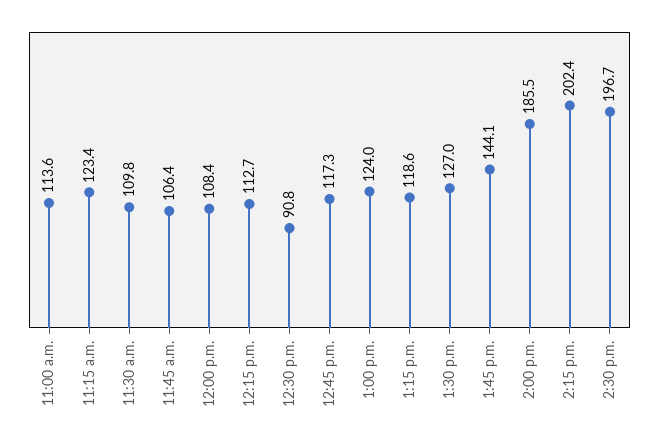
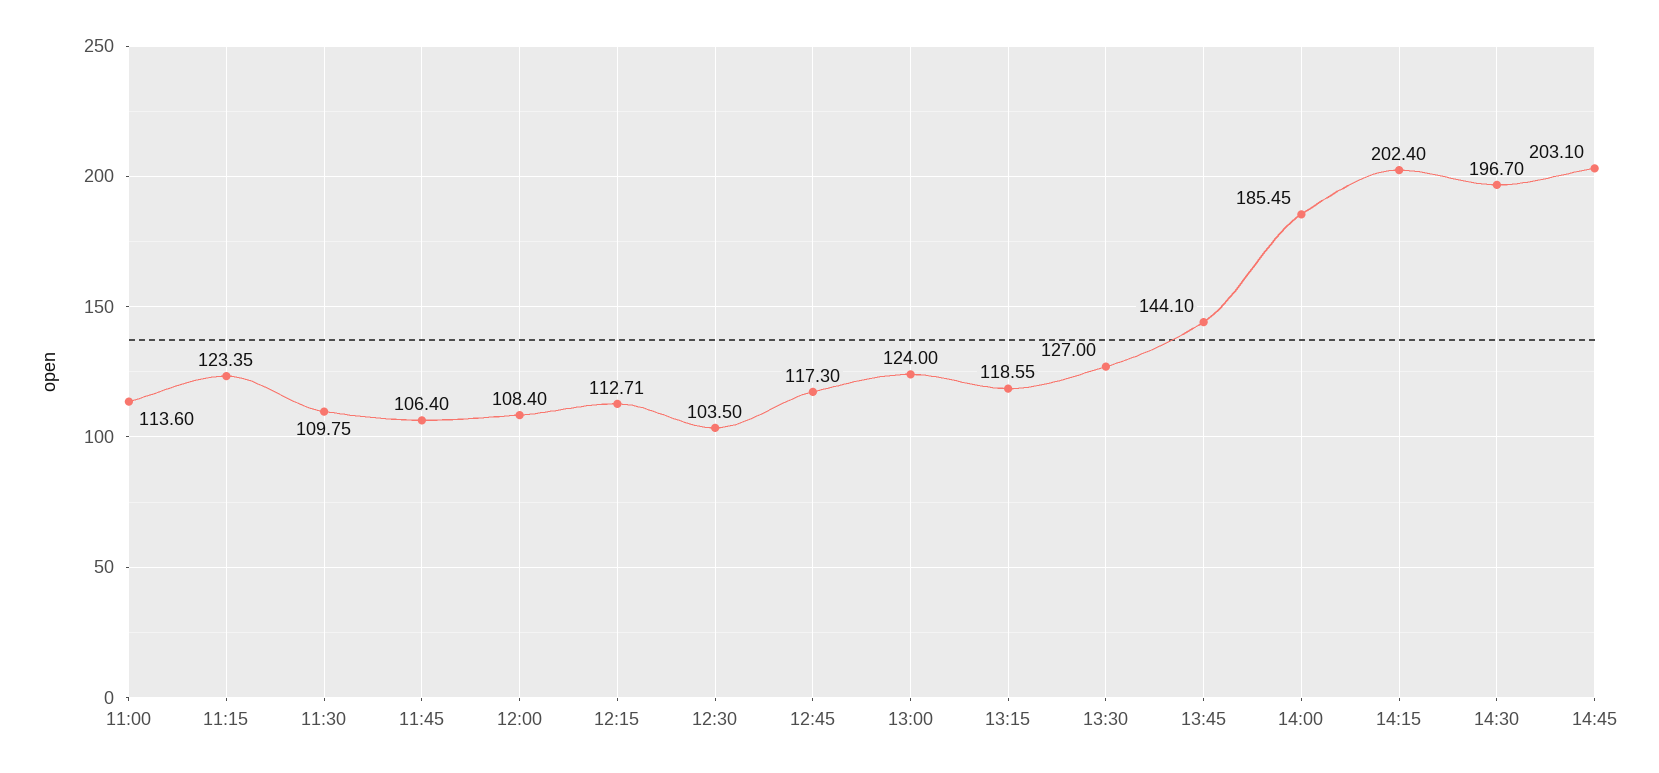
12:30 p.m.: 90.8 -> 103.5
14:45: none -> 203.1

